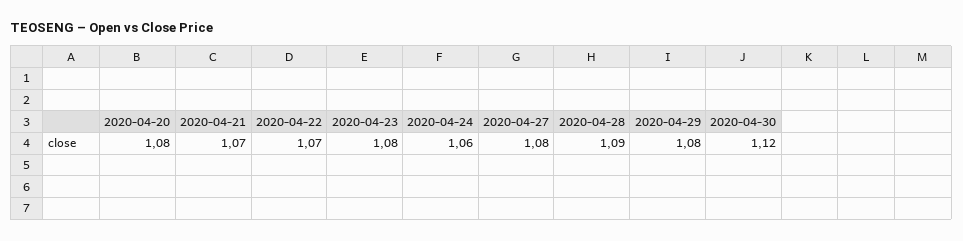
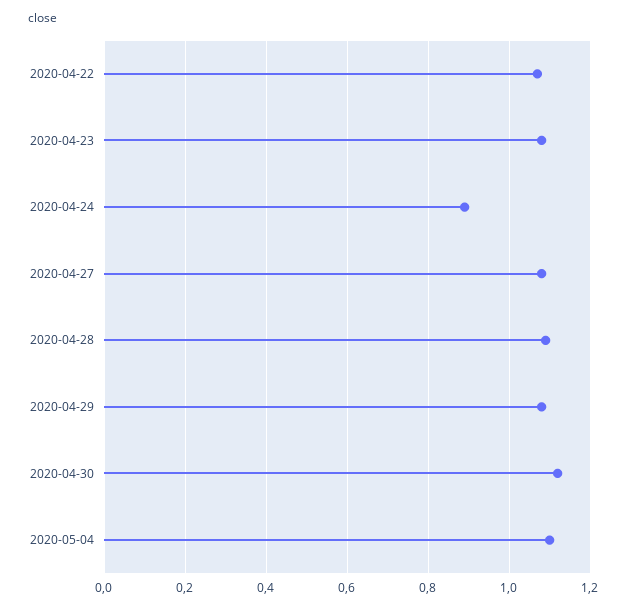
2020-04-20: 1.08 -> none
2020-04-21: 1.07 -> none
2020-04-24: 1.06 -> 0.9
2020-05-04: none -> 1.1

